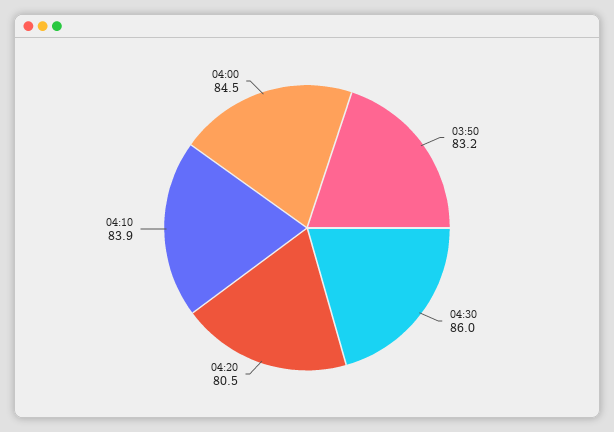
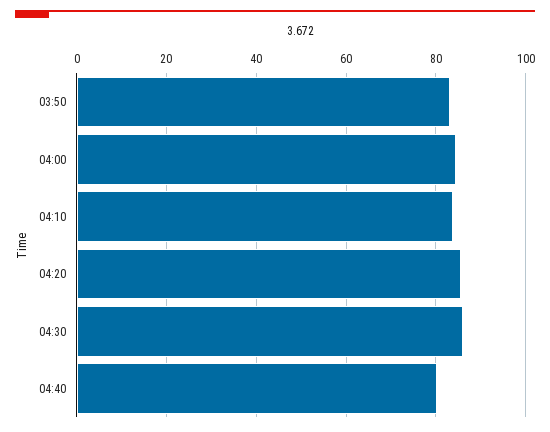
04:20: 80.5 -> 86
04:40: none -> 80

